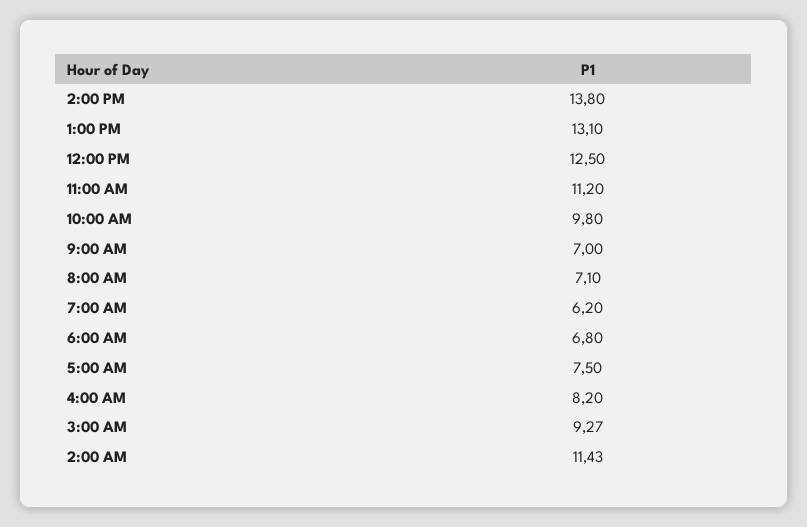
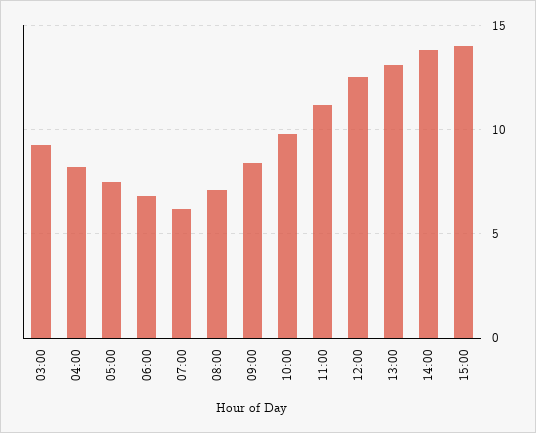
9:00 AM: 7 -> 8.5
2:00 AM: 11.43 -> none
15:00: none -> 14

